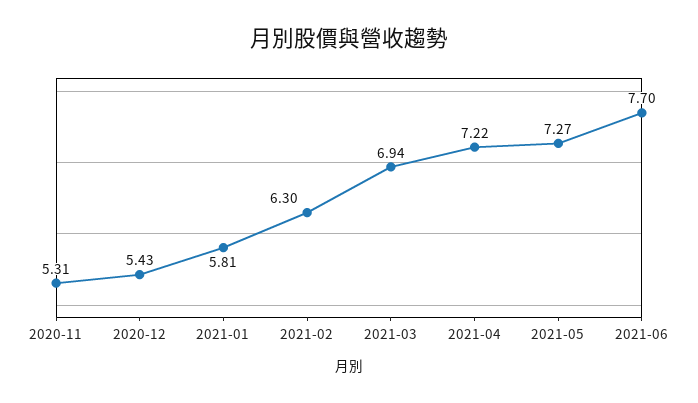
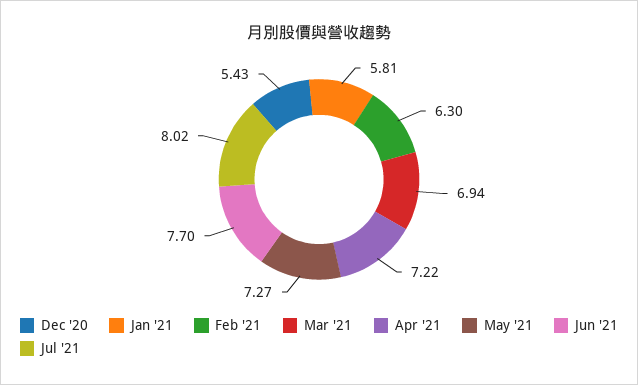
2020-11: 5.31 -> none
Jul '21: none -> 8.02

